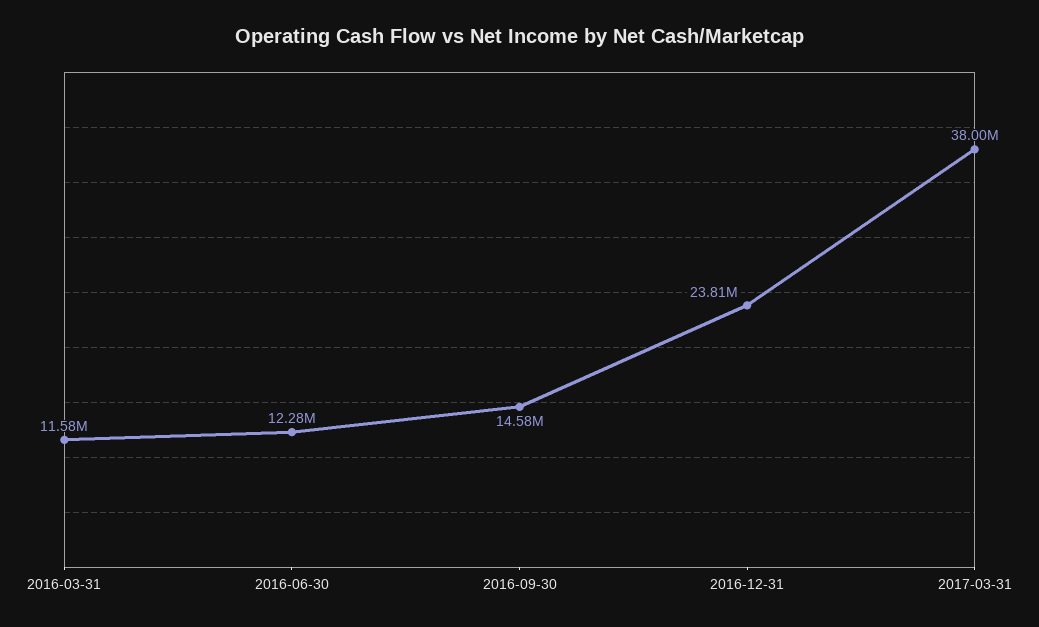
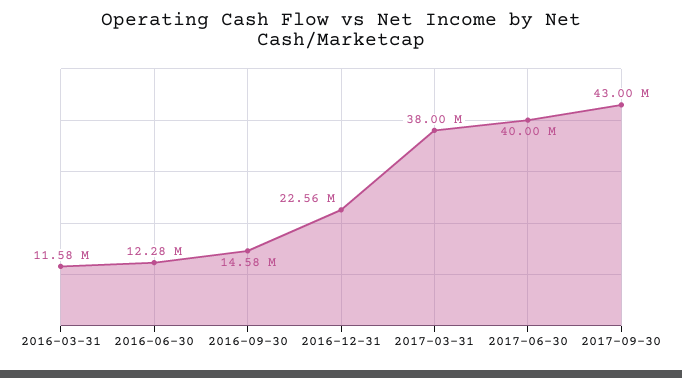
2016-12-31: 23810000 -> 22560000
2017-06-30: none -> 40000000
2017-09-30: none -> 43000000

